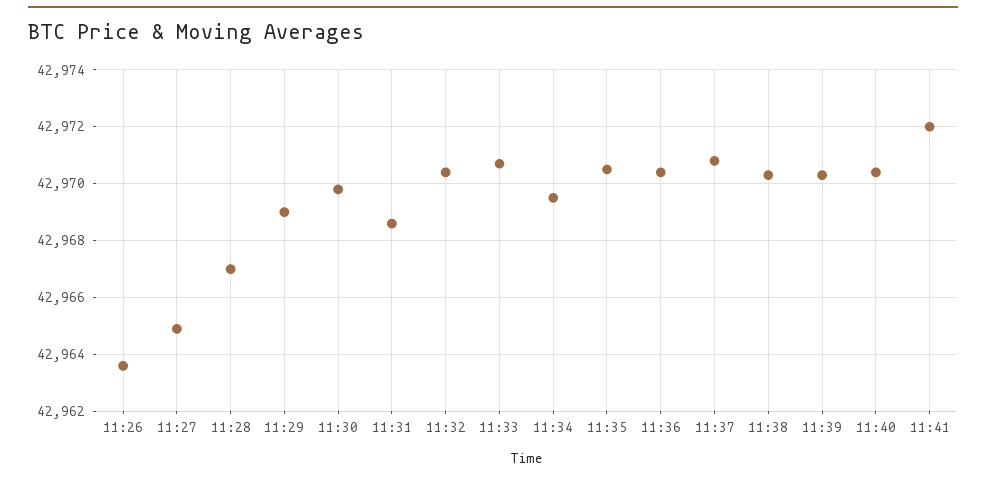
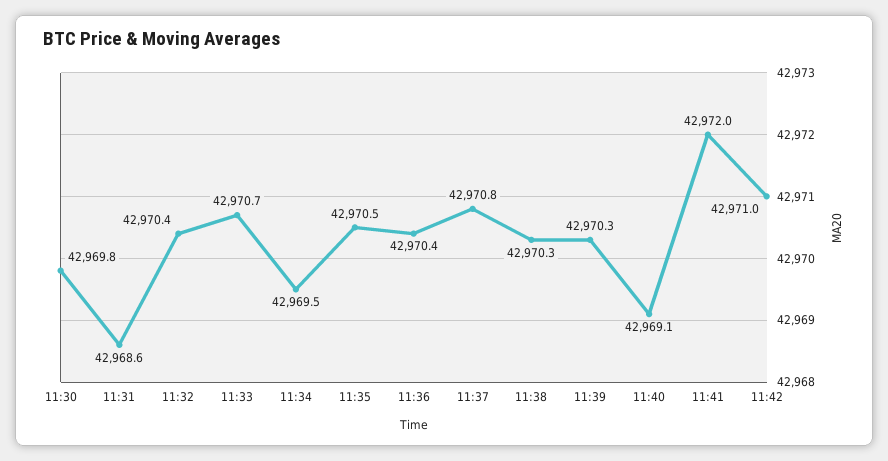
11:26: 42963.5 -> none
11:27: 42965 -> none
11:28: 42967 -> none
11:29: 42969 -> none
11:40: 42970.5 -> 42969.1
11:42: none -> 42971

